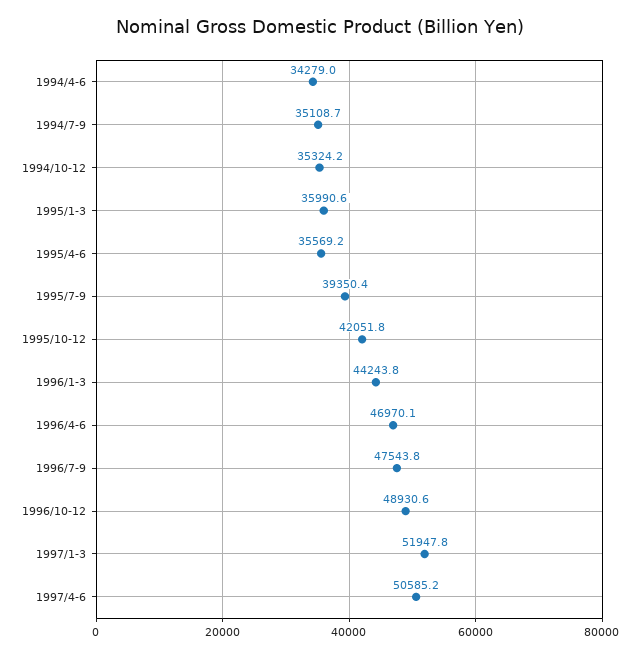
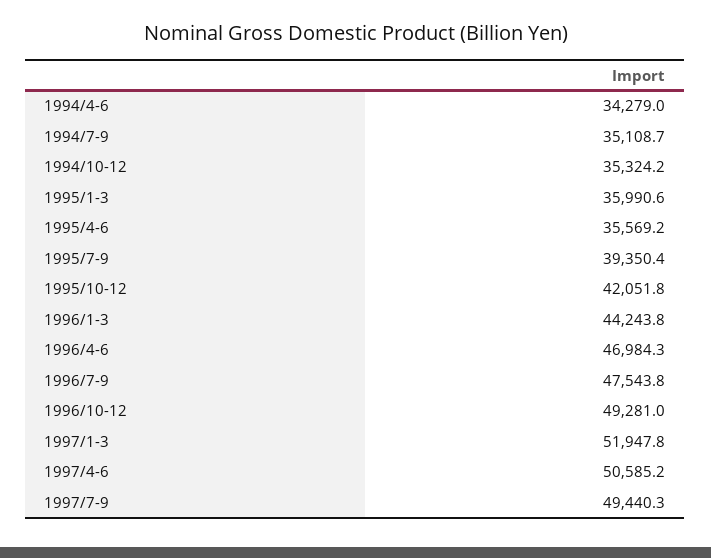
1996/4-6: 46970.1 -> 46984.3
1996/10-12: 48930.6 -> 49281
1997/7-9: none -> 49440.3

